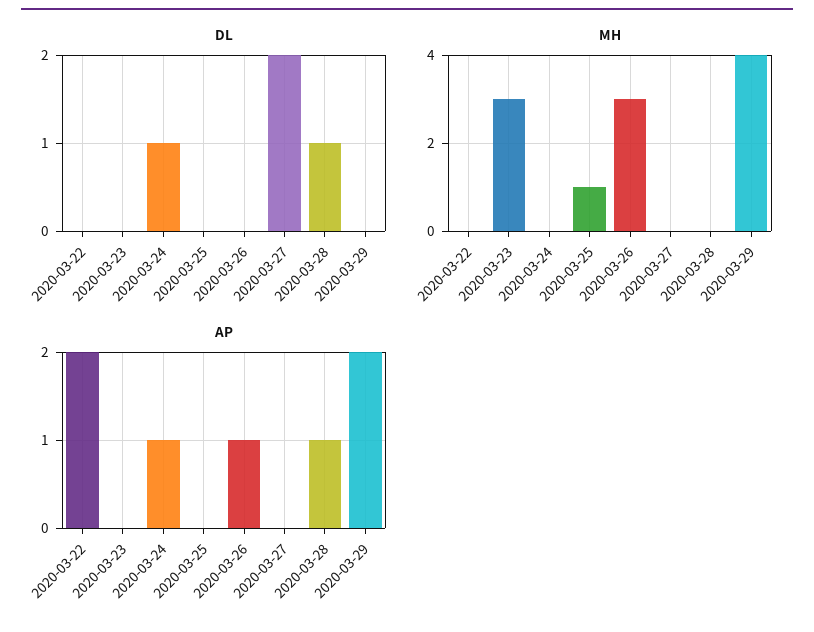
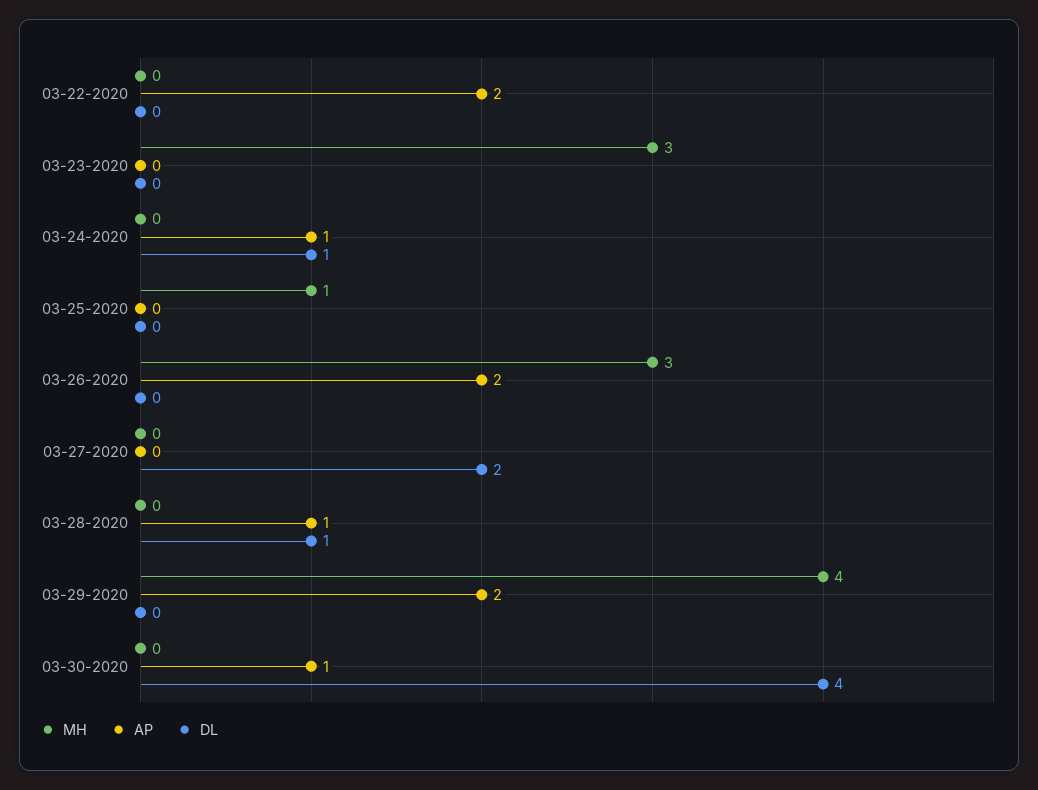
AP, 2020-03-26: 1 -> 2
MH, 03-30-2020: none -> 0
AP, 03-30-2020: none -> 1
DL, 03-30-2020: none -> 4

